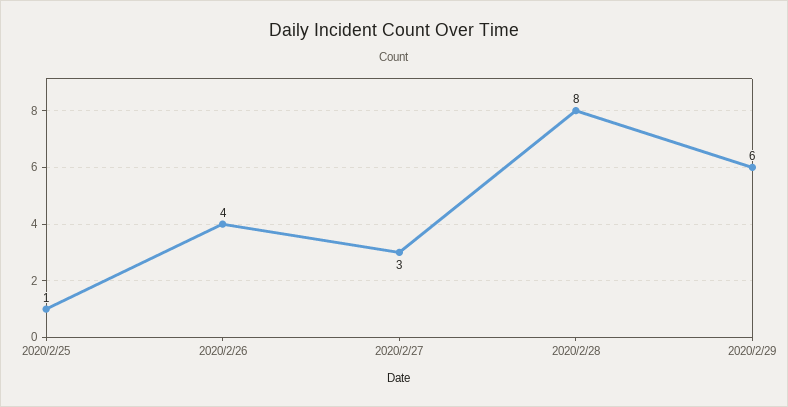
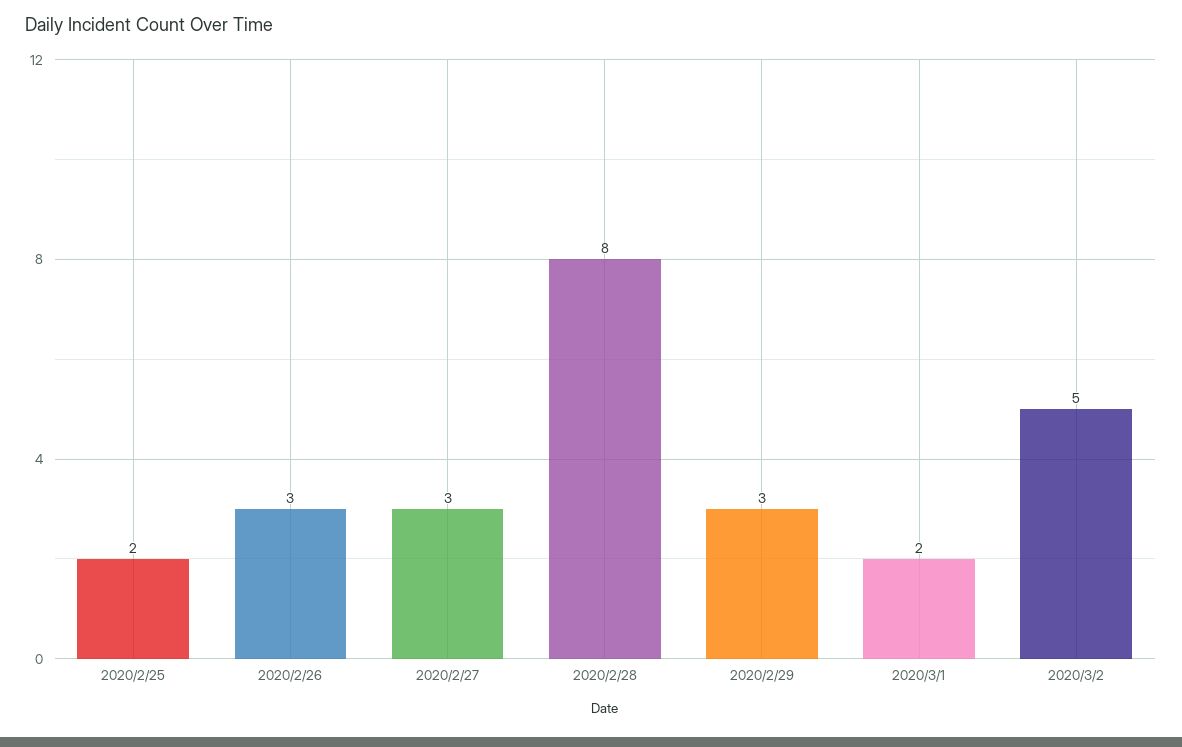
2020/2/25: 1 -> 2
2020/2/26: 4 -> 3
2020/2/29: 6 -> 3
2020/3/1: none -> 2
2020/3/2: none -> 5

